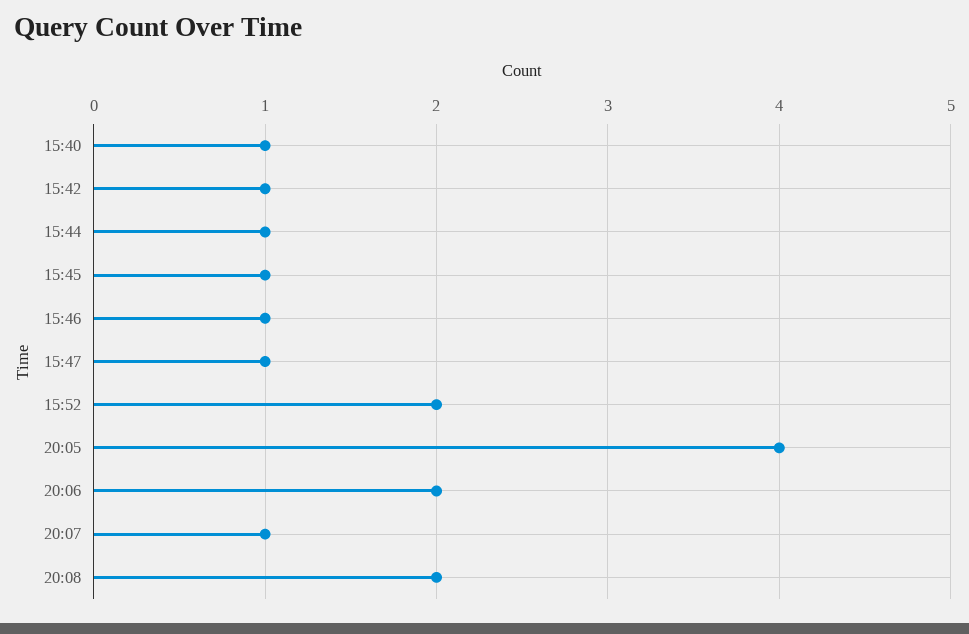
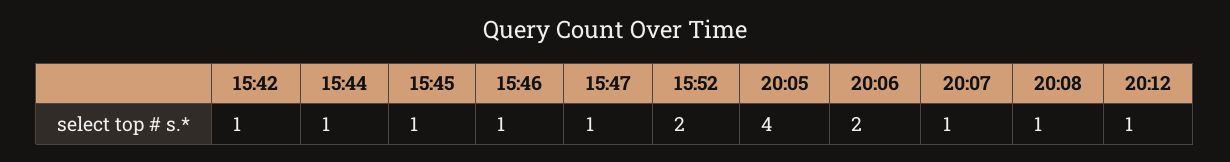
15:40: 1 -> none
20:08: 2 -> 1
20:12: none -> 1

